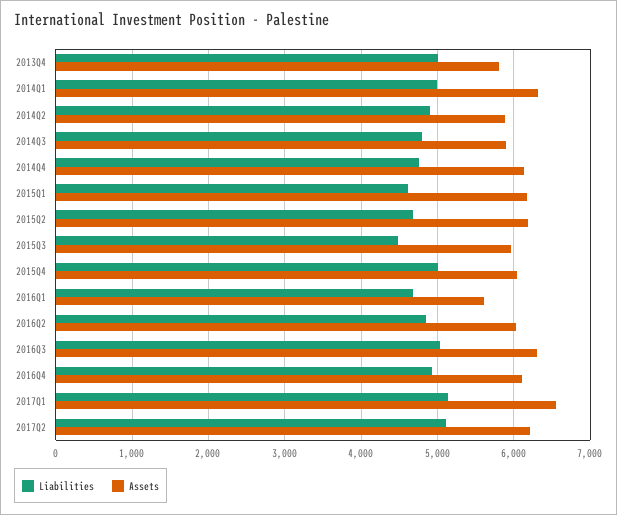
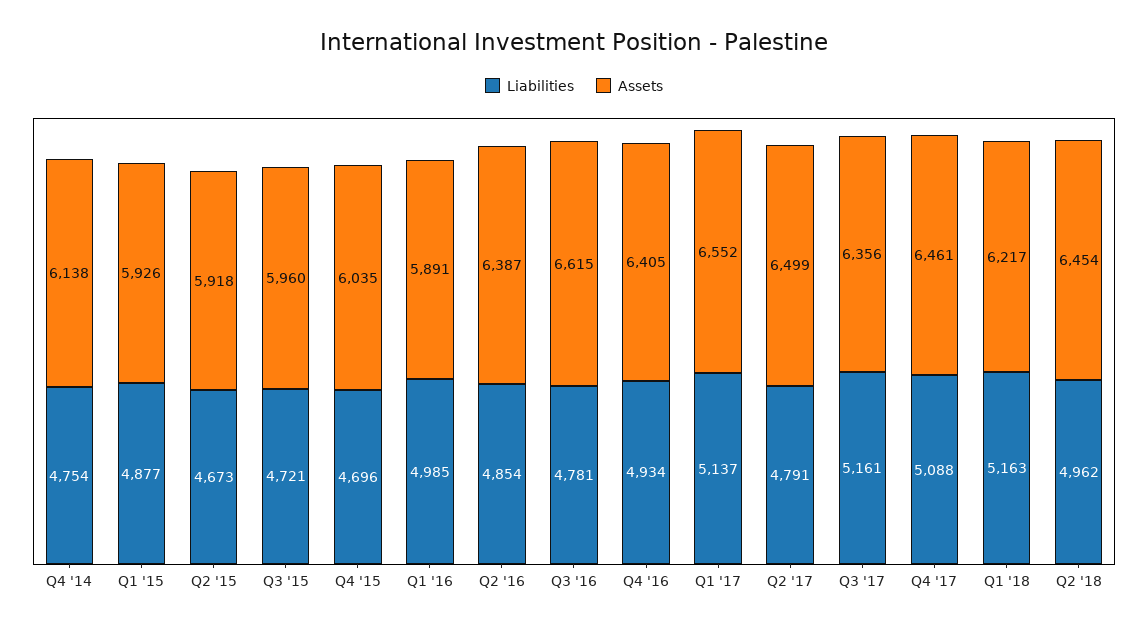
Liabilities, 2013Q4: 5000 -> none
Assets, 2013Q4: 5800 -> none
Liabilities, 2014Q1: 5000 -> none
Assets, 2014Q1: 6300 -> none
Liabilities, 2014Q2: 4900 -> none
Assets, 2014Q2: 5900 -> none
Liabilities, 2014Q3: 4800 -> none
Assets, 2014Q3: 5900 -> none
Liabilities, 2015Q1: 4600 -> 4877
Assets, 2015Q1: 6200 -> 5926
Assets, 2015Q2: 6200 -> 5918
Liabilities, 2015Q3: 4500 -> 4721
Liabilities, 2015Q4: 5000 -> 4696
Liabilities, 2016Q1: 4700 -> 4985
Assets, 2016Q1: 5600 -> 5891
Assets, 2016Q2: 6000 -> 6387
Liabilities, 2016Q3: 5000 -> 4781
Assets, 2016Q3: 6300 -> 6615
Assets, 2016Q4: 6100 -> 6405
Liabilities, 2017Q2: 5100 -> 4791
Assets, 2017Q2: 6200 -> 6499
Liabilities, Q3 '17: none -> 5161
Assets, Q3 '17: none -> 6356
Liabilities, Q4 '17: none -> 5088
Assets, Q4 '17: none -> 6461
Liabilities, Q1 '18: none -> 5163
Assets, Q1 '18: none -> 6217
Liabilities, Q2 '18: none -> 4962
Assets, Q2 '18: none -> 6454

